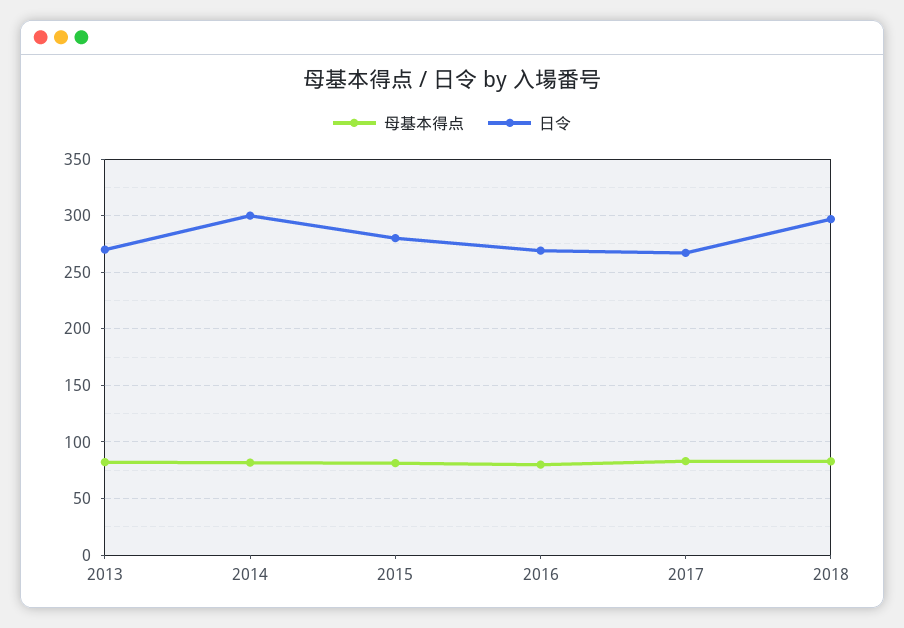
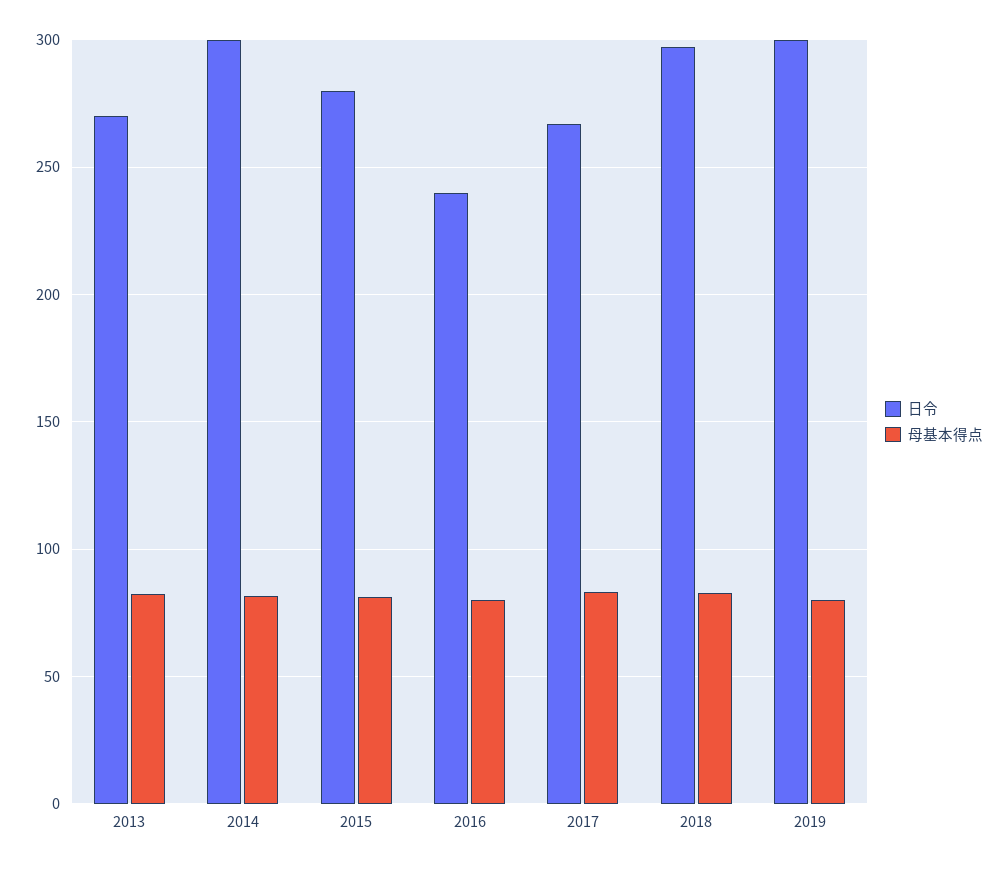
日令, 2016: 270 -> 240
日令, 2019: none -> 300
母基本得点, 2019: none -> 80

